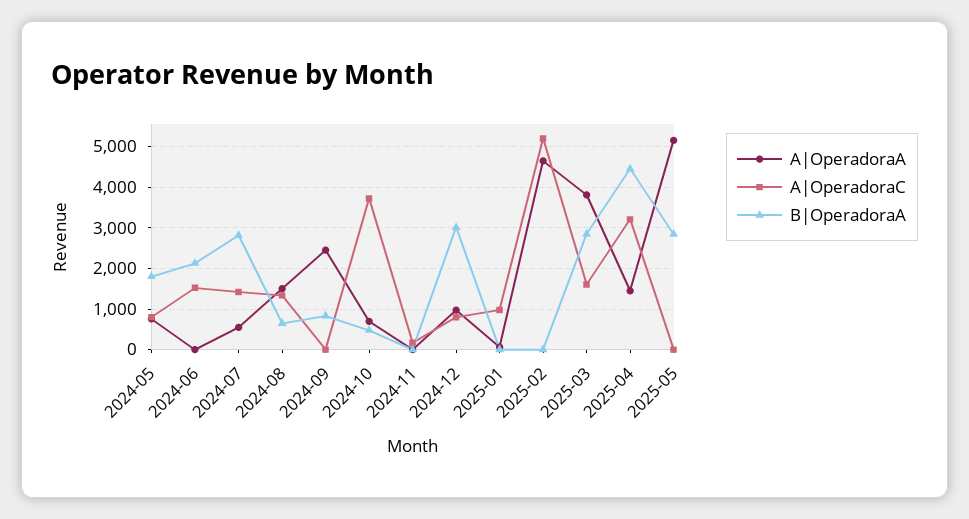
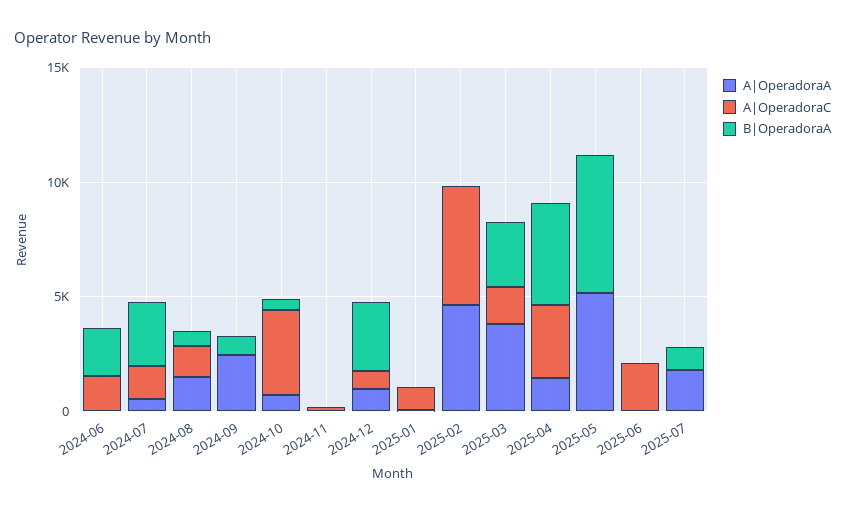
A|OperadoraA, 2024-05: 800 -> none
A|OperadoraC, 2024-05: 800 -> none
B|OperadoraA, 2024-05: 1800 -> none
B|OperadoraA, 2025-05: 2800 -> 6000
A|OperadoraA, 2025-06: none -> 0
A|OperadoraC, 2025-06: none -> 2000
B|OperadoraA, 2025-06: none -> 0
A|OperadoraA, 2025-07: none -> 2000
A|OperadoraC, 2025-07: none -> 0
B|OperadoraA, 2025-07: none -> 1000

